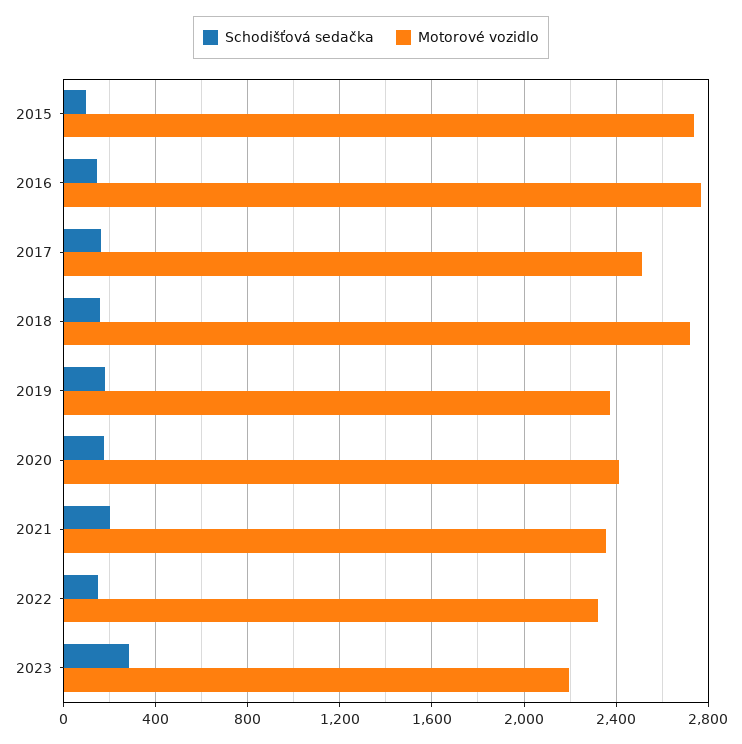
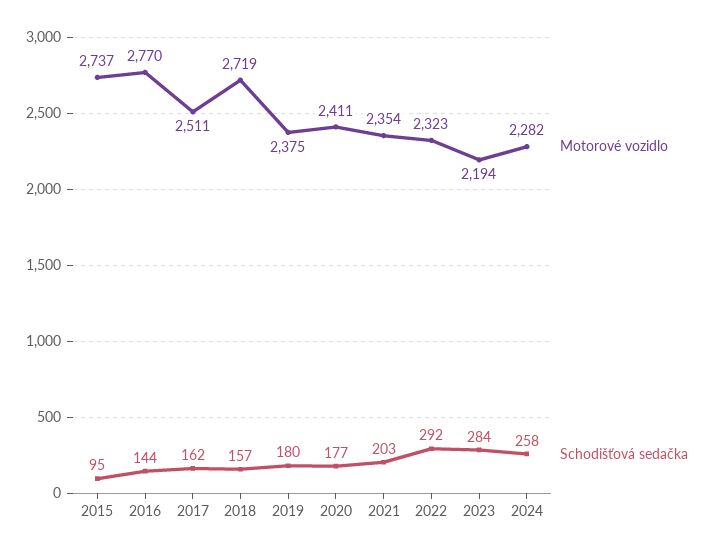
Schodišťová sedačka, 2022: 150 -> 292
Motorové vozidlo, 2024: none -> 2282
Schodišťová sedačka, 2024: none -> 258

